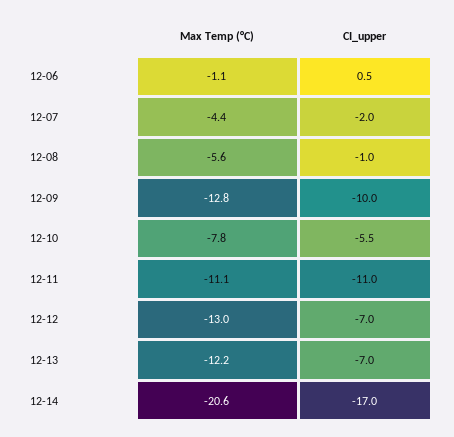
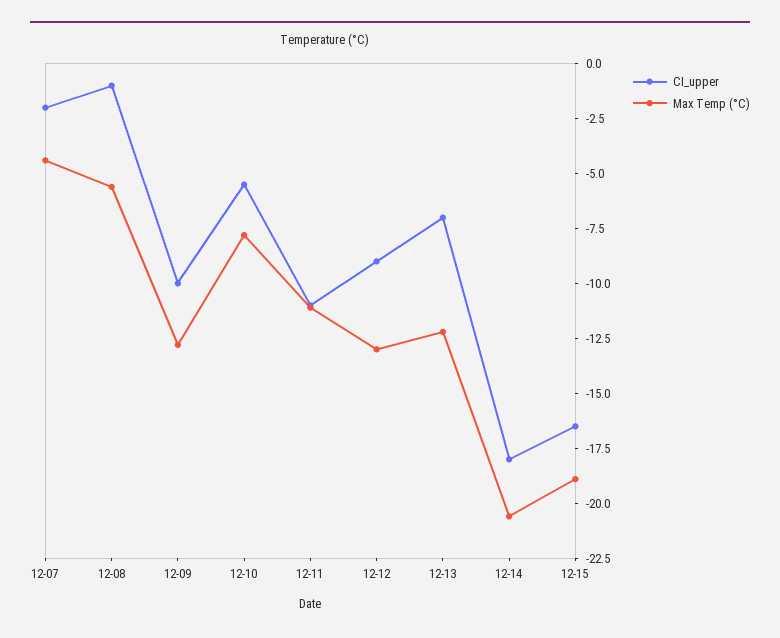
Max Temp (°C), 12-06: -1.1 -> none
CI_upper, 12-06: 0.5 -> none
CI_upper, 12-12: -7 -> -9
CI_upper, 12-14: -17 -> -18
CI_upper, 12-15: none -> -16.5
Max Temp (°C), 12-15: none -> -19

